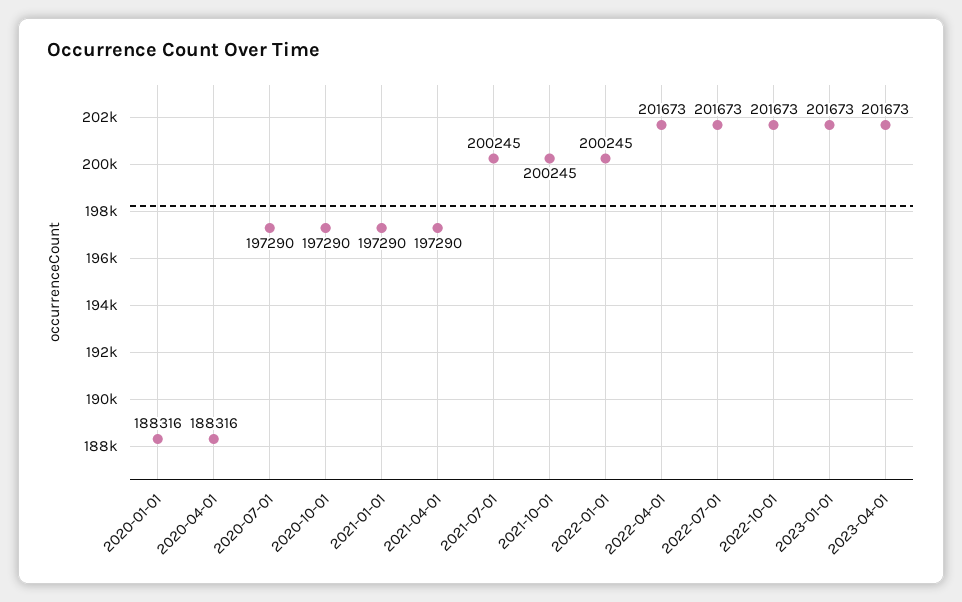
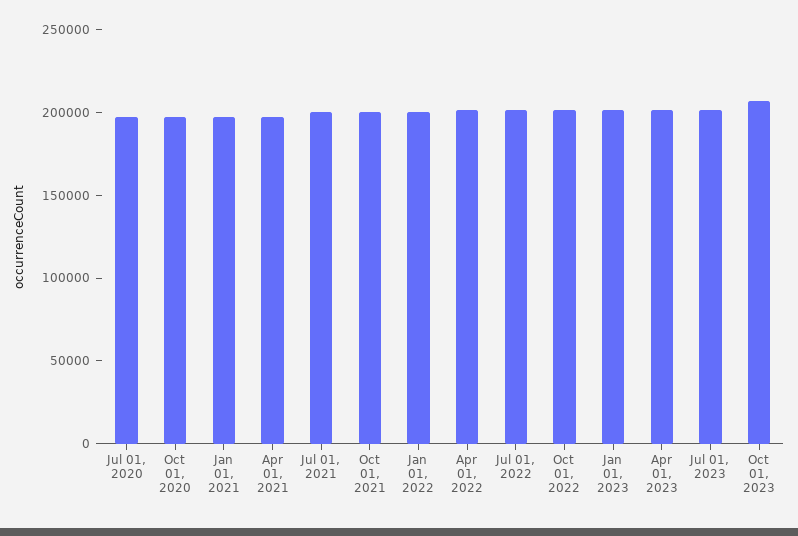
2020-01-01: 188316 -> none
2020-04-01: 188316 -> none
Jul 01, 2023: none -> 200000
Oct 01, 2023: none -> 210000

